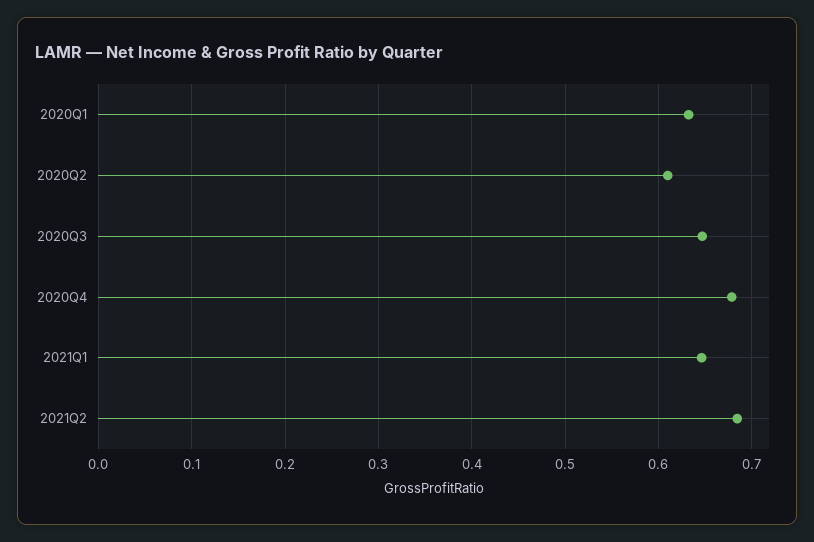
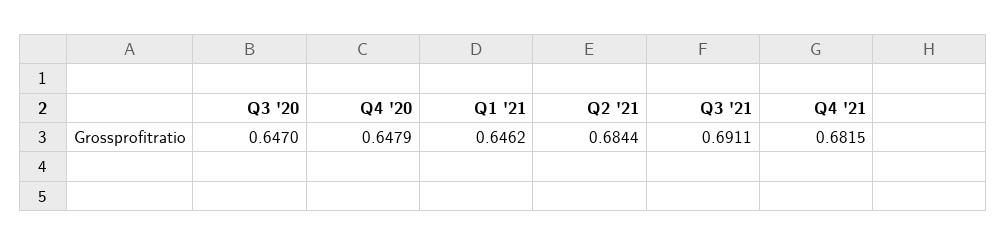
2020Q1: 0.63 -> none
2020Q2: 0.61 -> none
2020Q4: 0.68 -> 0.6479
Q3 '21: none -> 0.6911
Q4 '21: none -> 0.6815

